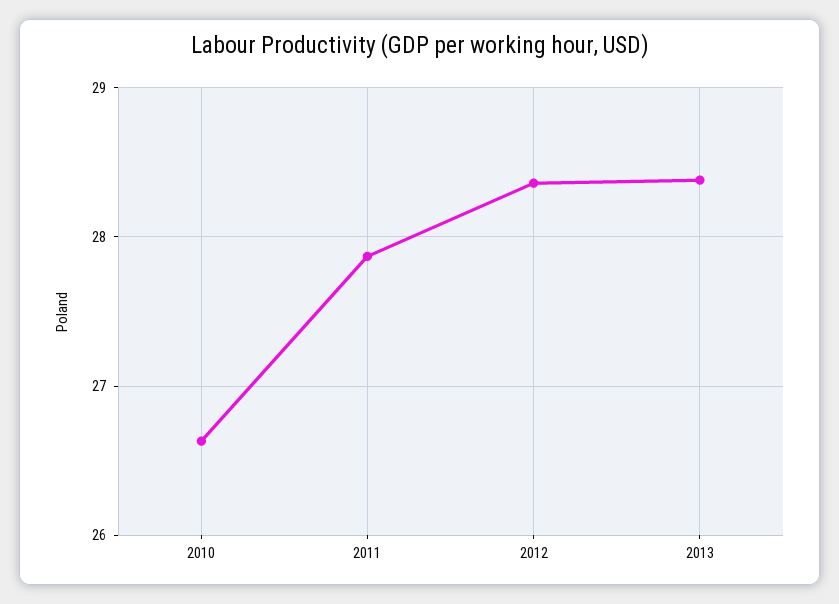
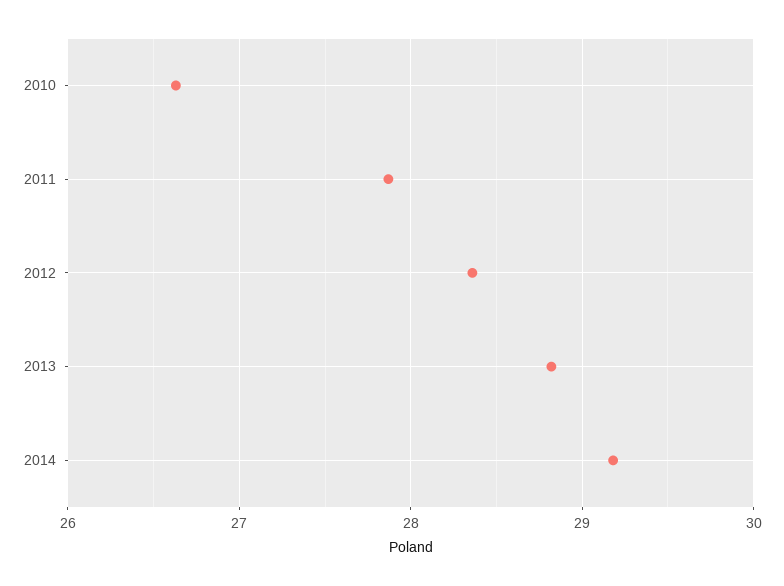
2013: 28.4 -> 28.8
2014: none -> 29.2

